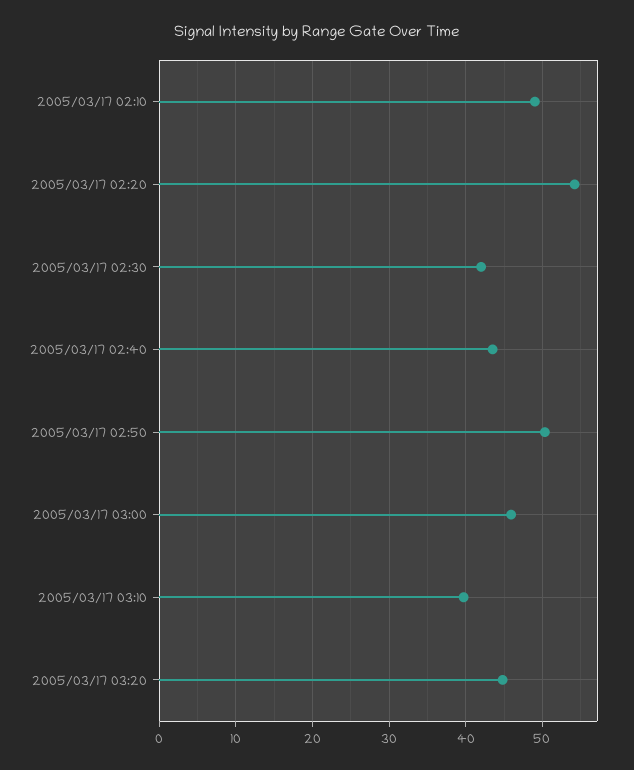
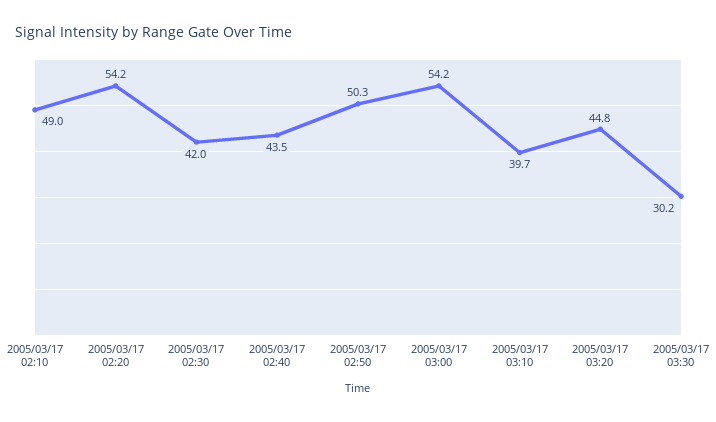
2005/03/17 03:00: 46 -> 54.2
2005/03/17 03:30: none -> 30.2

